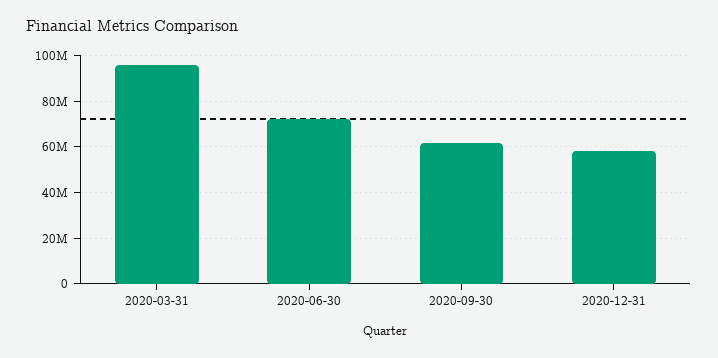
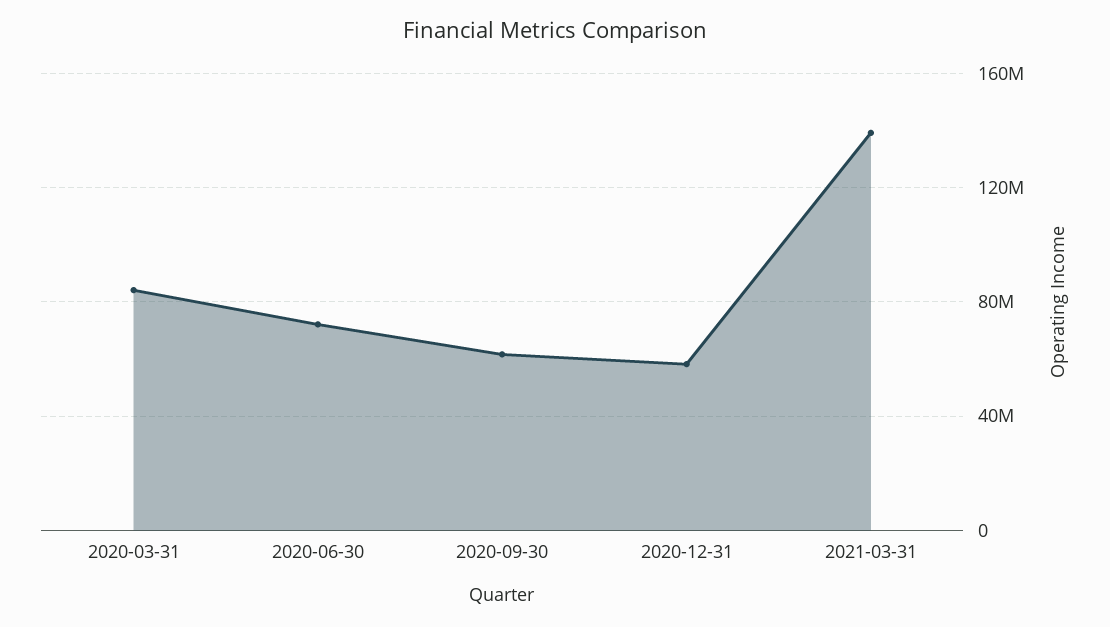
2020-03-31: 95000000 -> 85000000
2021-03-31: none -> 140000000

